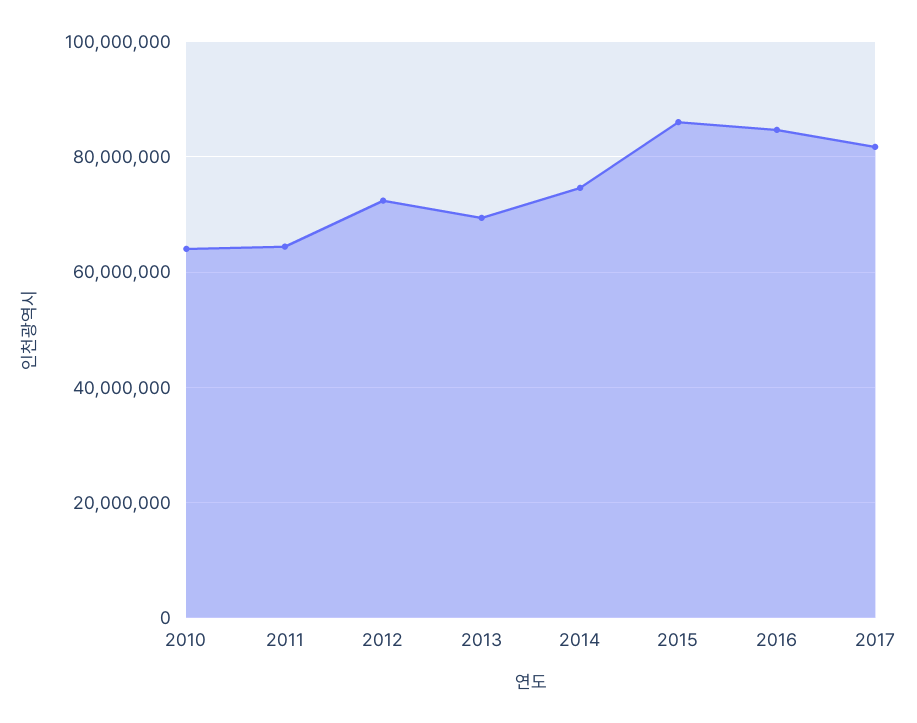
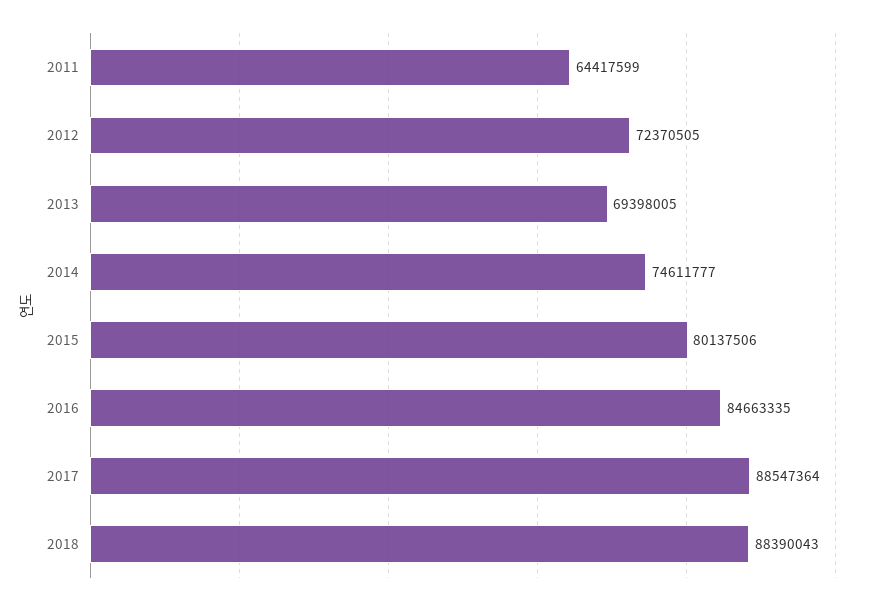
2010: 64000000 -> none
2015: 86000000 -> 80137506
2017: 82000000 -> 88547364
2018: none -> 88390043

